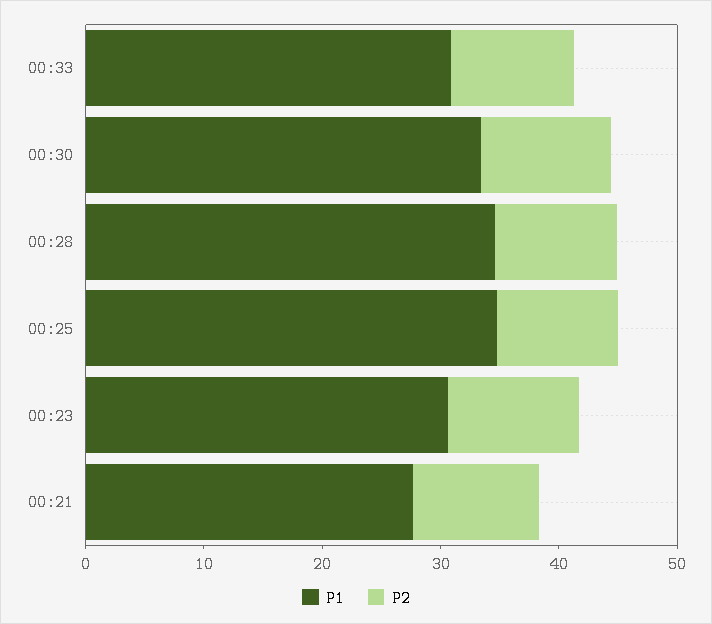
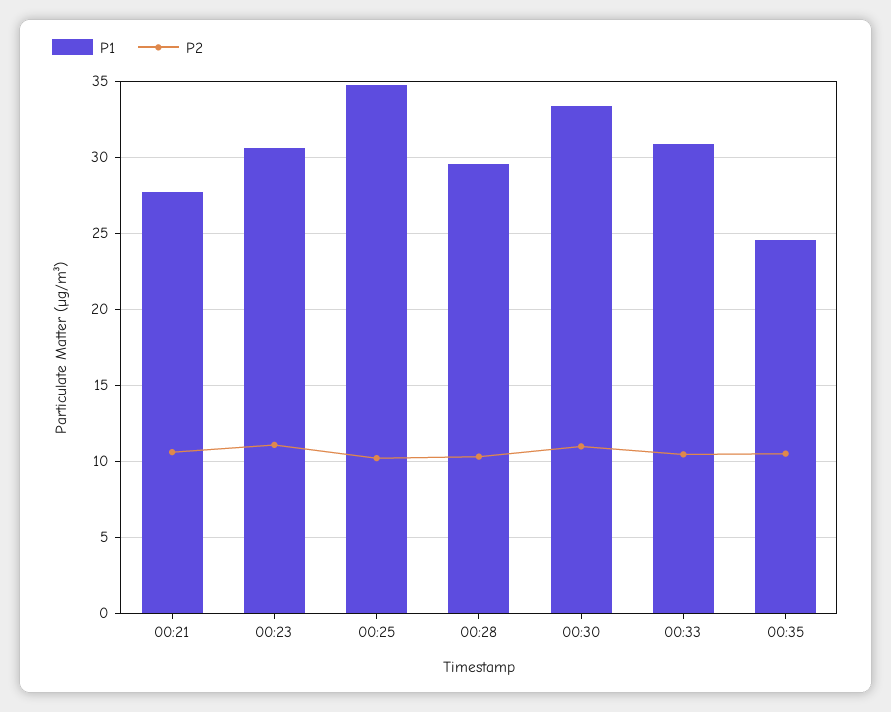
P1, 00:28: 34 -> 29.5
P1, 00:35: none -> 24.5
P2, 00:35: none -> 10.5

